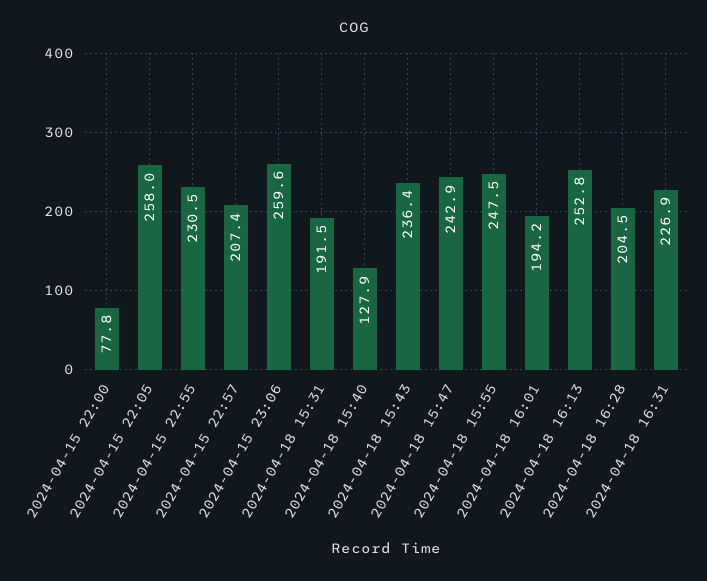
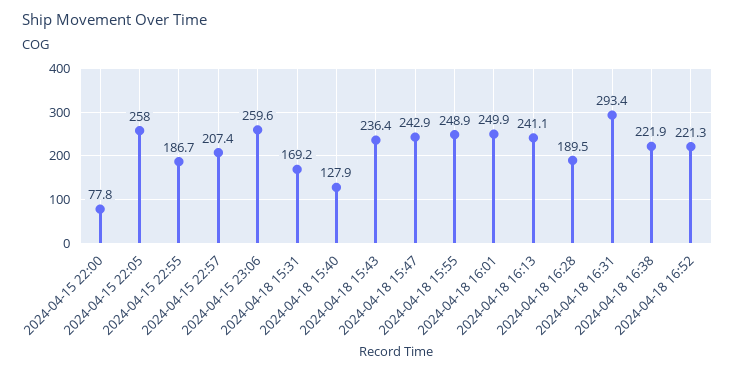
2024-04-15 22:55: 230.5 -> 186.7
2024-04-18 15:31: 191.5 -> 169.2
2024-04-18 15:55: 247.5 -> 248.9
2024-04-18 16:01: 194.2 -> 249.9
2024-04-18 16:13: 252.8 -> 241.1
2024-04-18 16:28: 204.5 -> 189.5
2024-04-18 16:31: 226.9 -> 293.4
2024-04-18 16:38: none -> 221.9
2024-04-18 16:52: none -> 221.3

